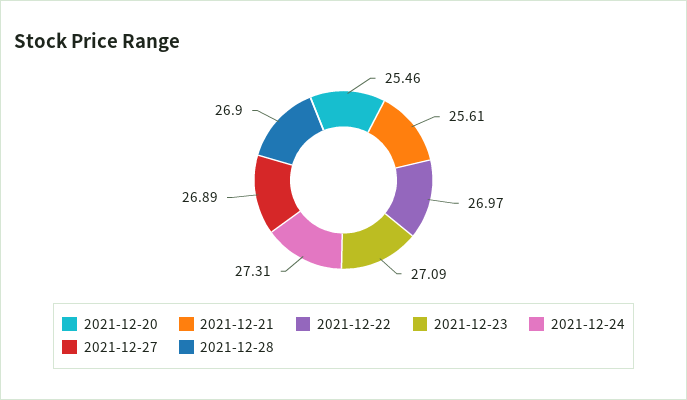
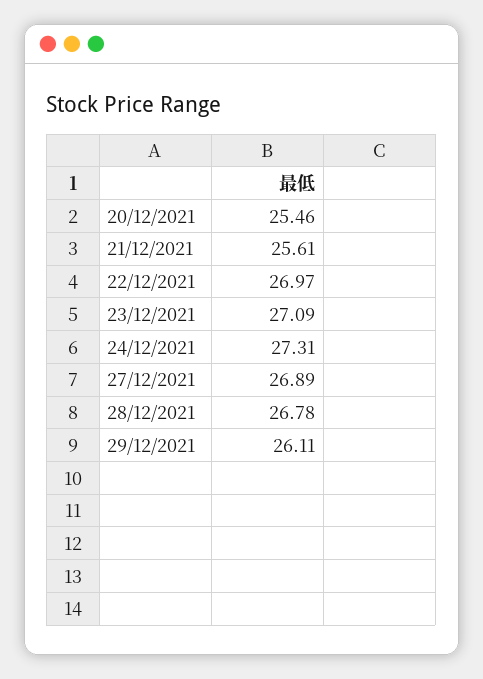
2021-12-28: 26.9 -> 26.78
29/12/2021: none -> 26.11

